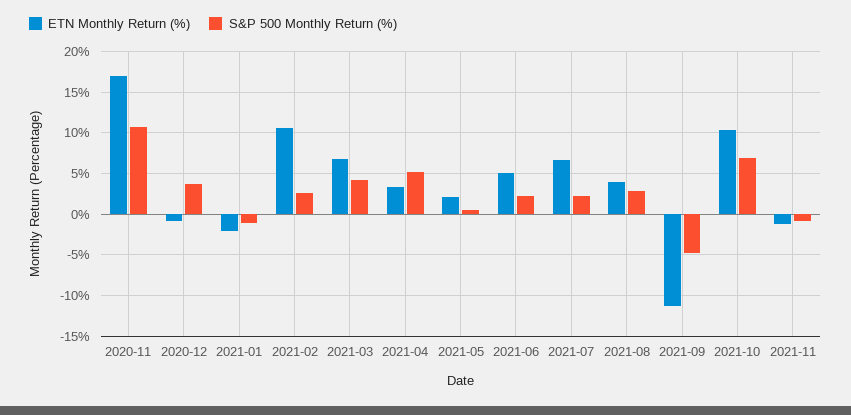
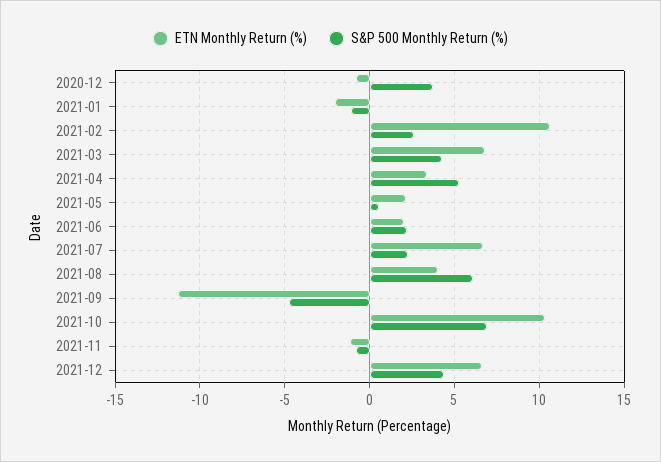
ETN Monthly Return (%), 2020-11: 17 -> none
S&P 500 Monthly Return (%), 2020-11: 11 -> none
ETN Monthly Return (%), 2021-06: 5 -> 2
S&P 500 Monthly Return (%), 2021-08: 3 -> 6
ETN Monthly Return (%), 2021-12: none -> 6.5
S&P 500 Monthly Return (%), 2021-12: none -> 4.5

